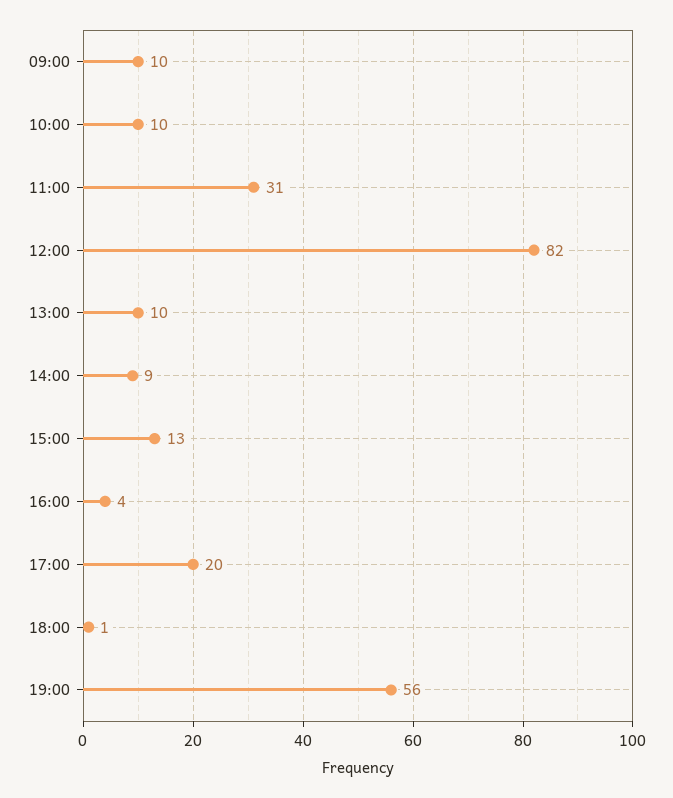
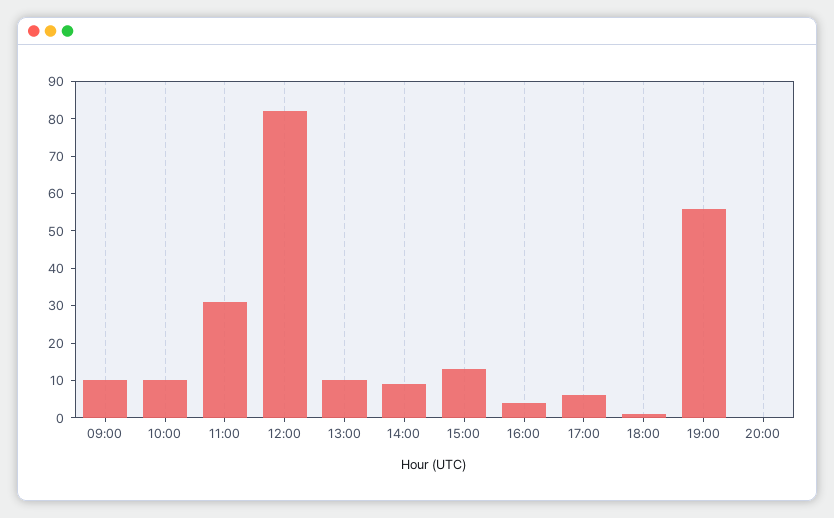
17:00: 20 -> 5
20:00: none -> 0

